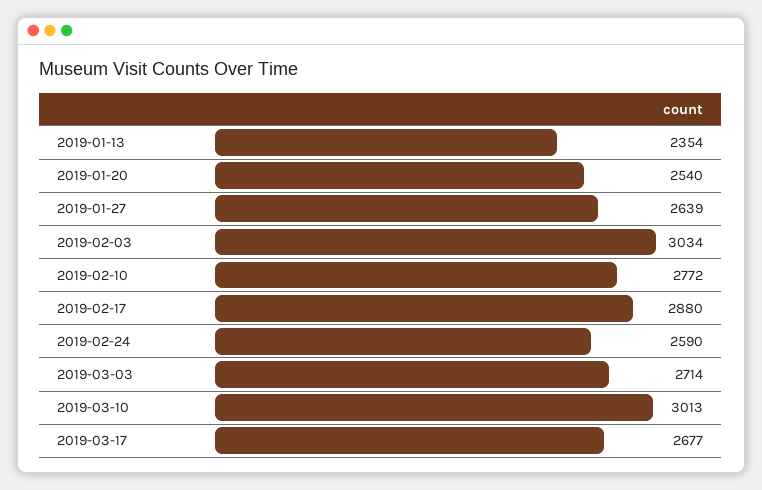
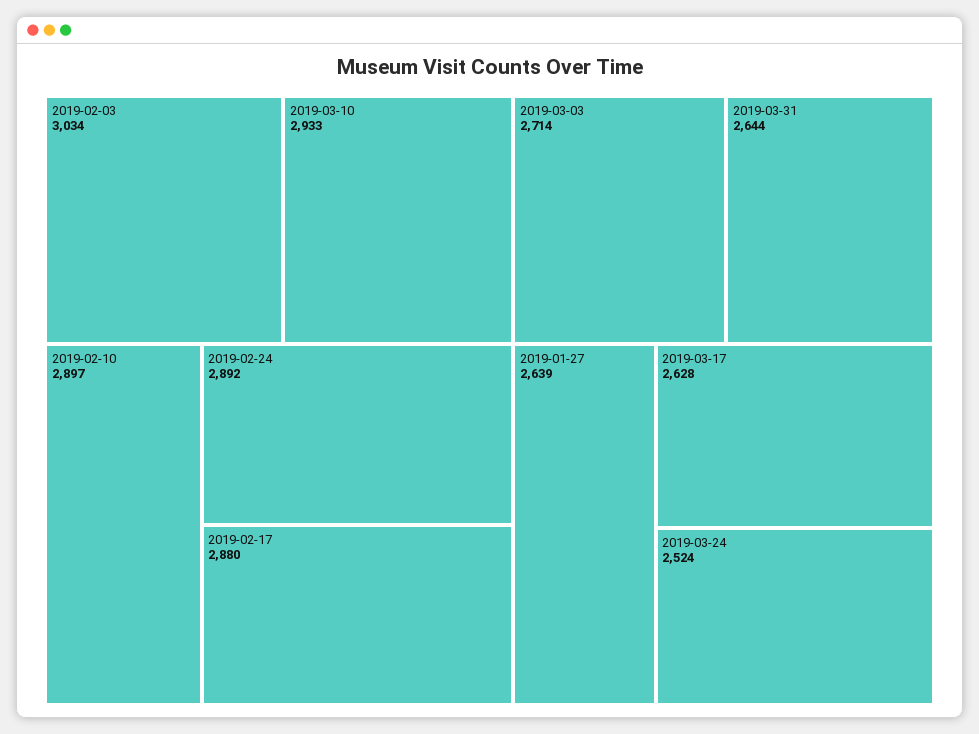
2019-01-13: 2354 -> none
2019-01-20: 2540 -> none
2019-02-10: 2772 -> 2897
2019-02-24: 2590 -> 2892
2019-03-10: 3013 -> 2933
2019-03-17: 2677 -> 2628
2019-03-31: none -> 2644
2019-03-24: none -> 2524

